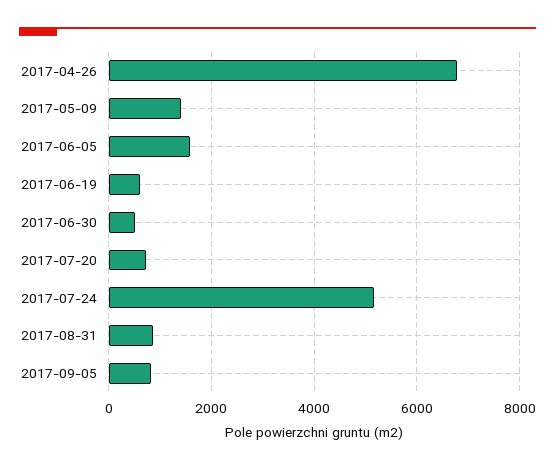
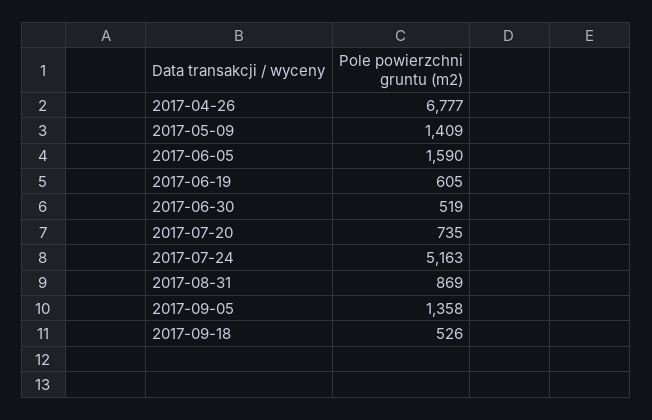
2017-09-05: 800 -> 1358
2017-09-18: none -> 526

